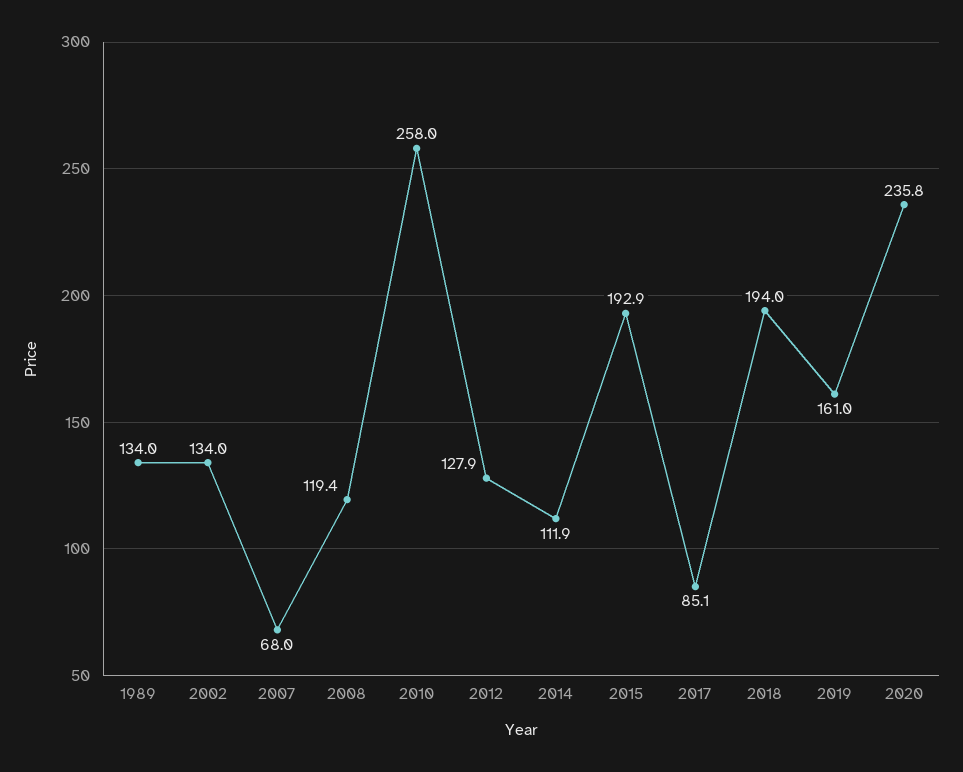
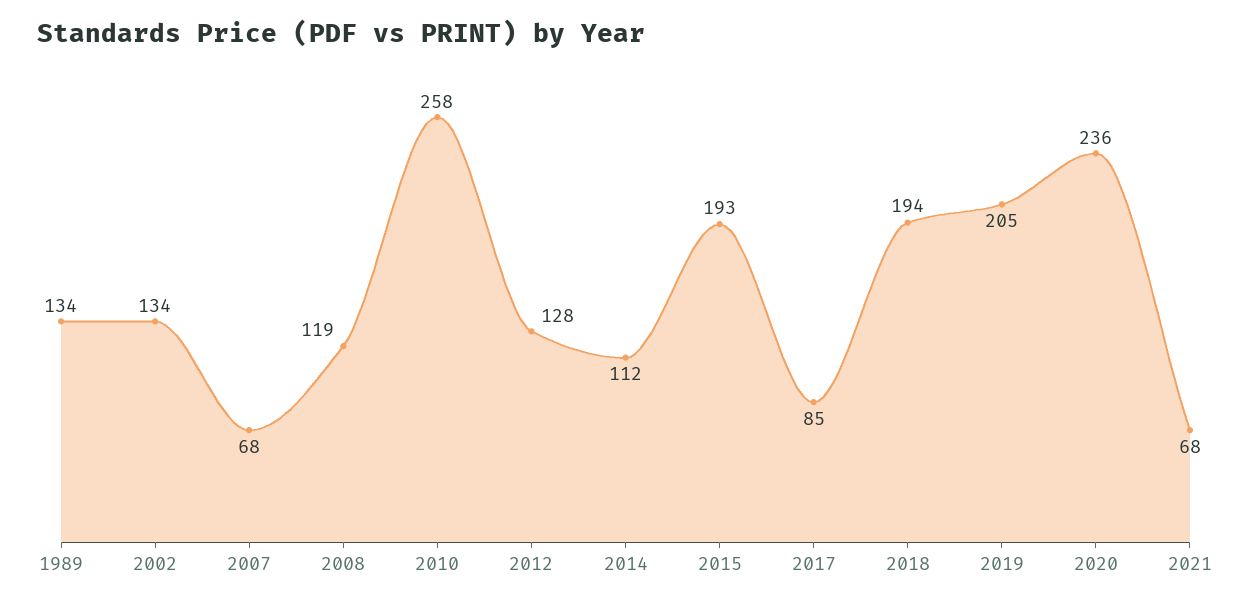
2019: 161 -> 205
2021: none -> 68

